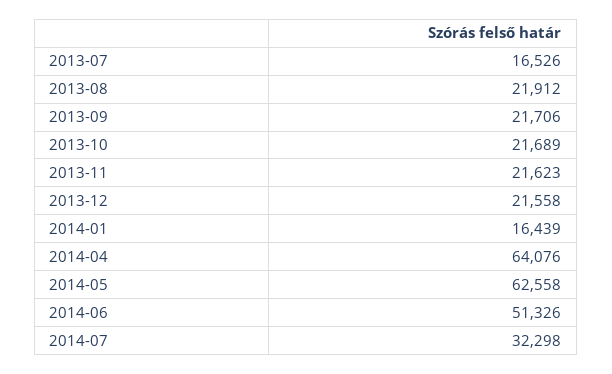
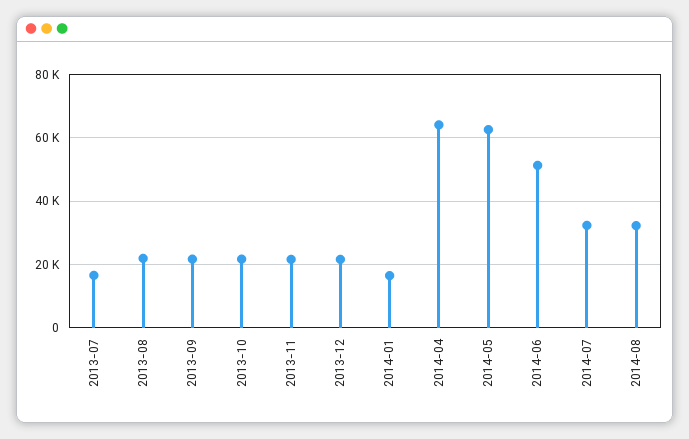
2014-08: none -> 32000

